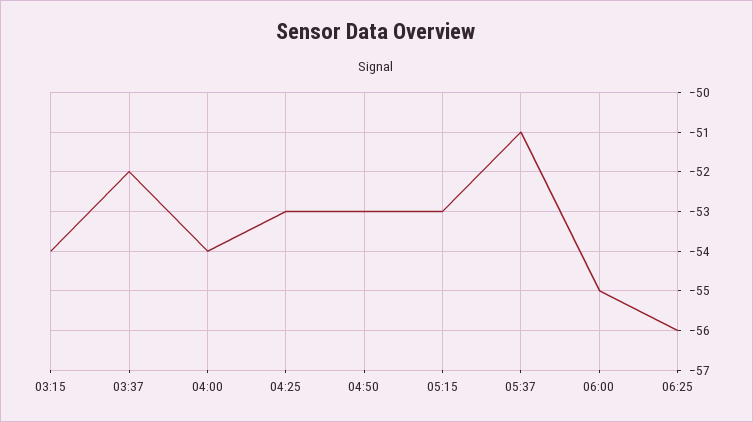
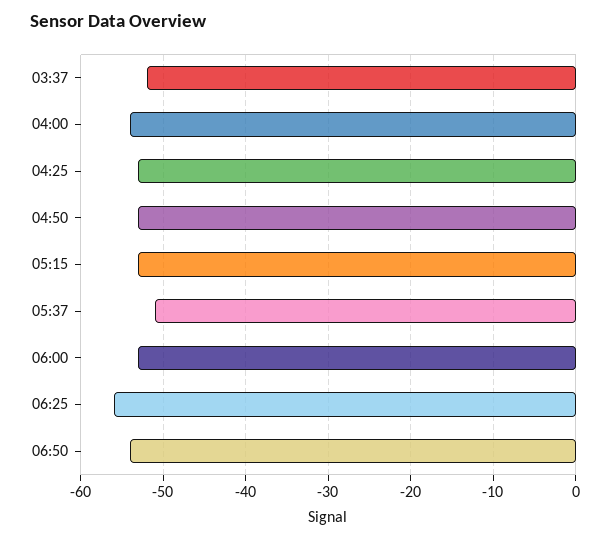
03:15: -54 -> none
06:00: -55 -> -53
06:50: none -> -54

